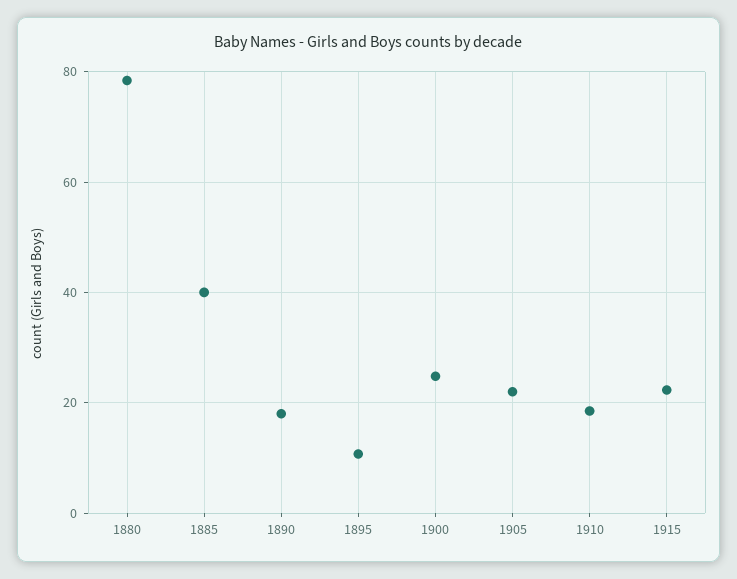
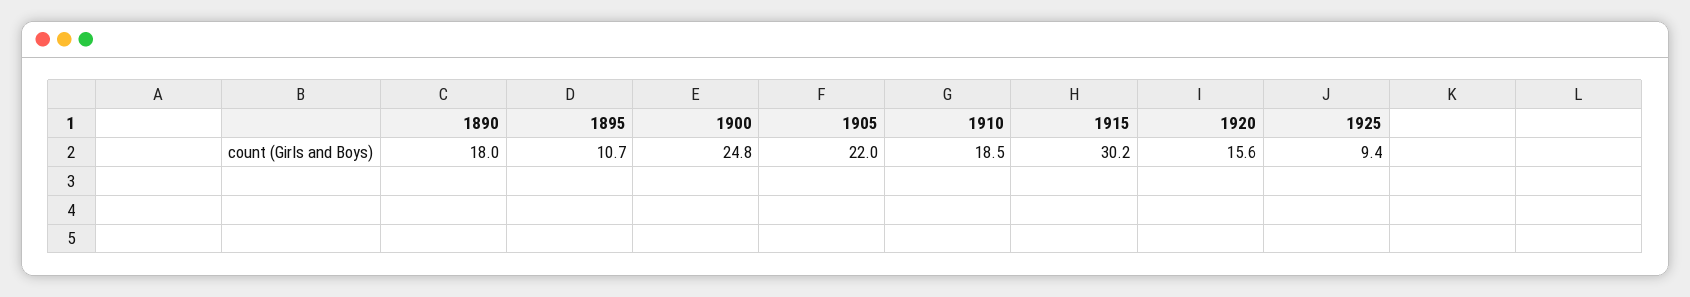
1880: 78 -> none
1885: 40 -> none
1915: 22 -> 30.2
1920: none -> 15.6
1925: none -> 9.4

